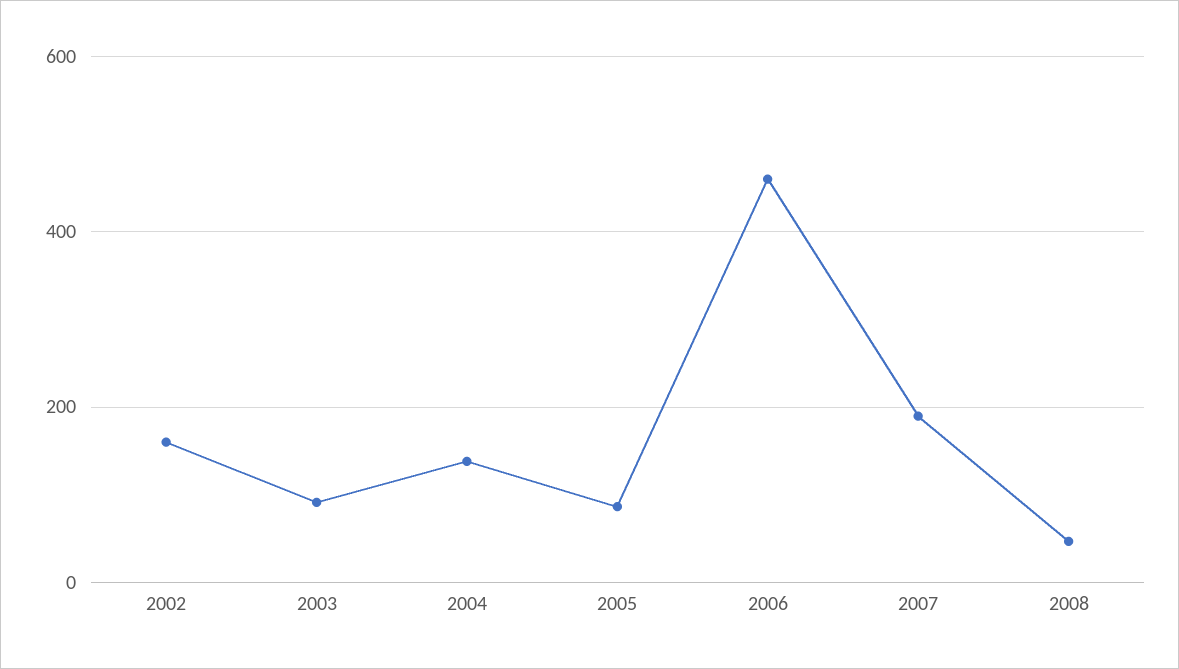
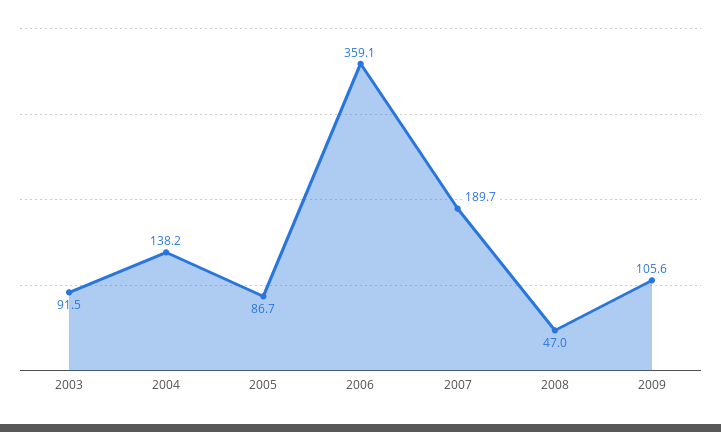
2002: 160 -> none
2006: 460 -> 359.1
2009: none -> 105.6

